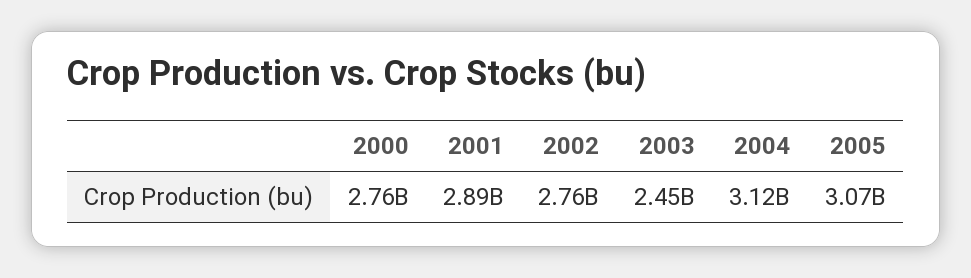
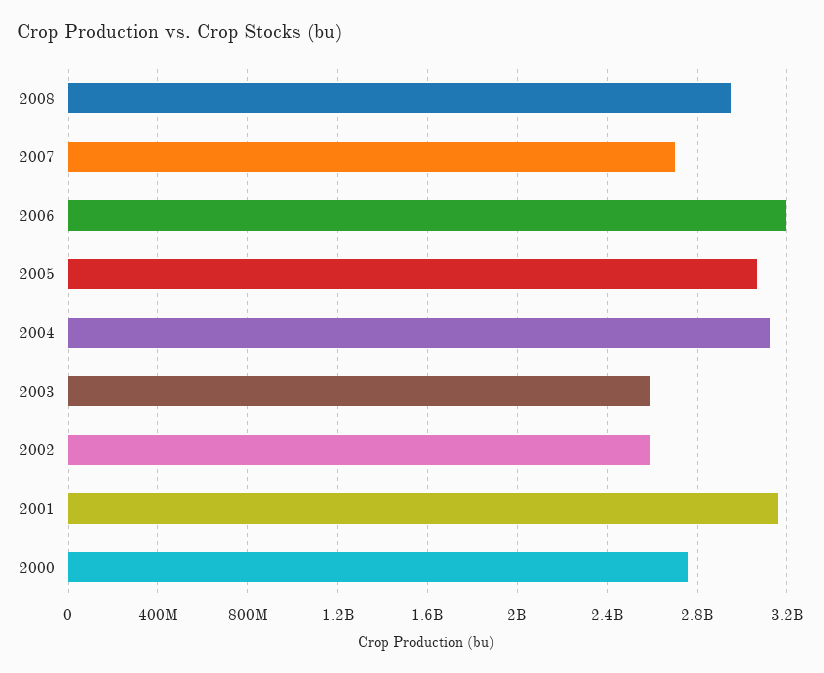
2001: 2890000000 -> 3150000000
2002: 2760000000 -> 2600000000
2003: 2450000000 -> 2600000000
2008: none -> 2950000000
2007: none -> 2700000000
2006: none -> 3200000000

